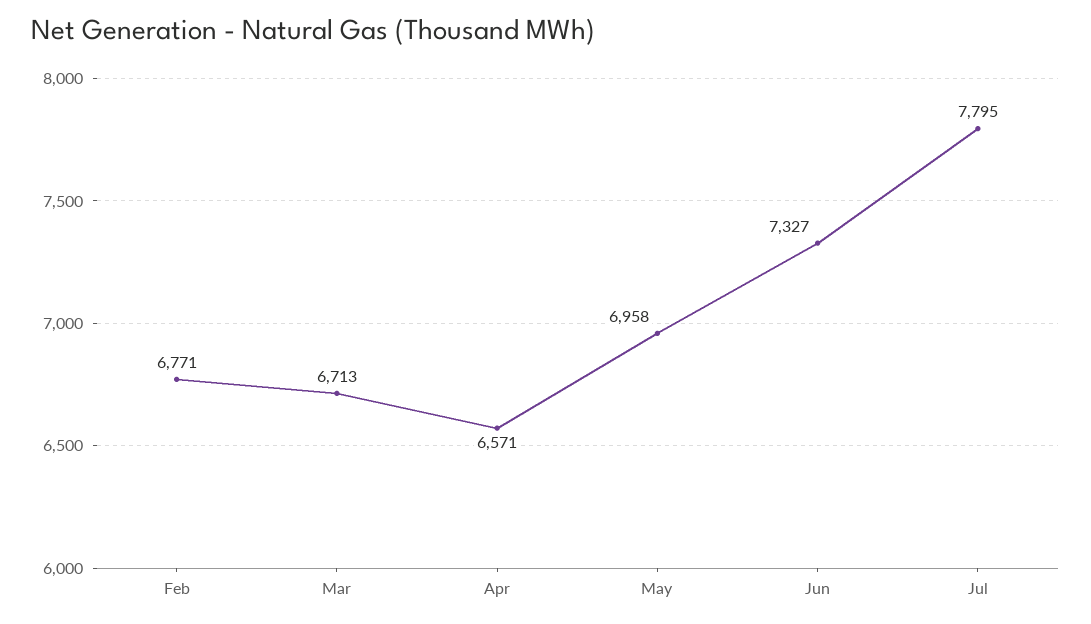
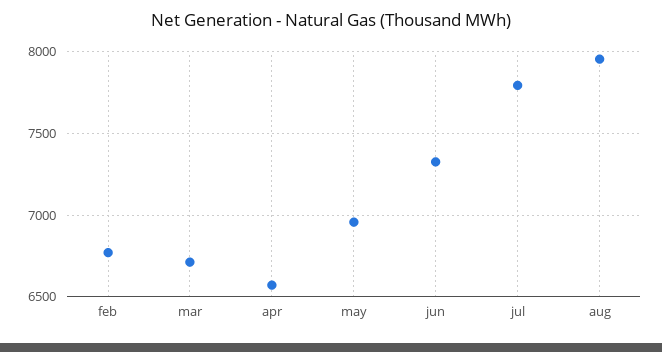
aug: none -> 7950

